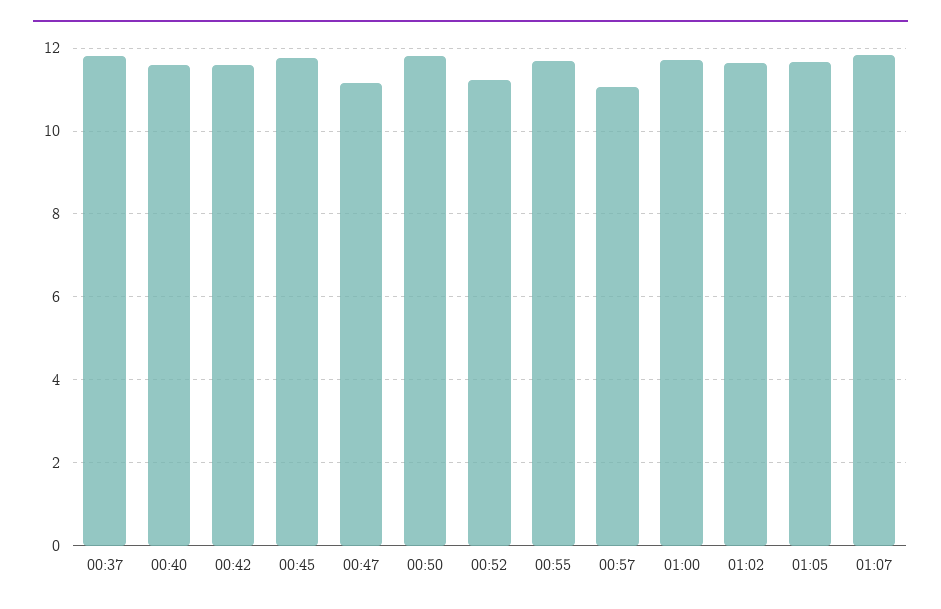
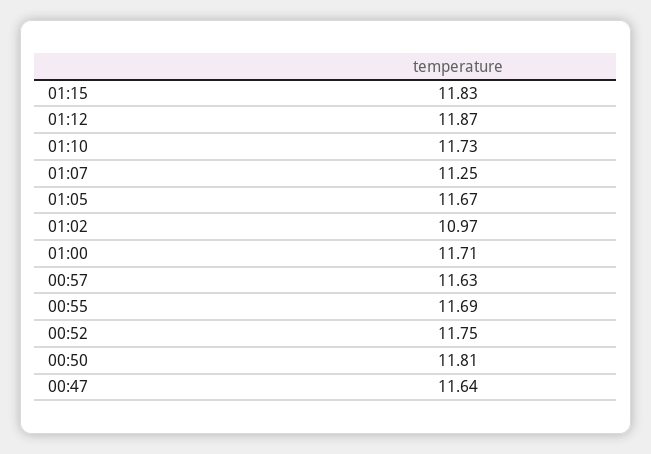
00:37: 11.8 -> none
00:40: 11.6 -> none
00:42: 11.6 -> none
00:45: 11.8 -> none
00:47: 11.2 -> 11.64
00:52: 11.2 -> 11.75
00:57: 11 -> 11.63
01:02: 11.6 -> 10.97
01:07: 11.8 -> 11.25
01:15: none -> 11.83
01:12: none -> 11.87
01:10: none -> 11.73

